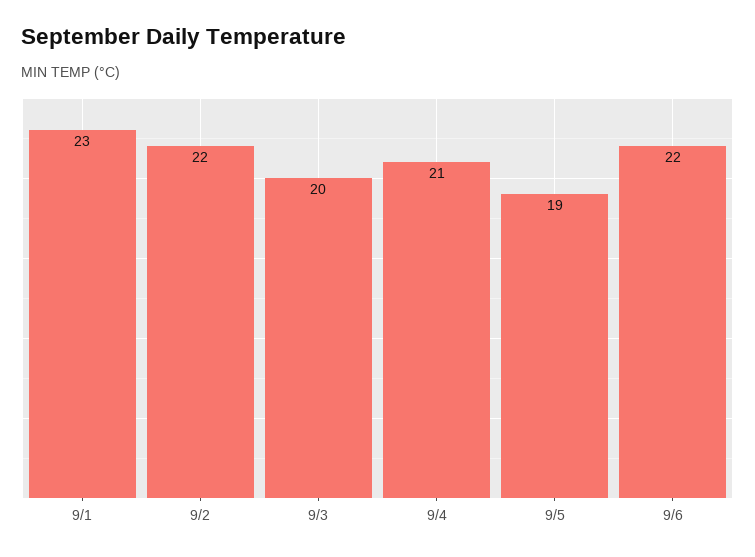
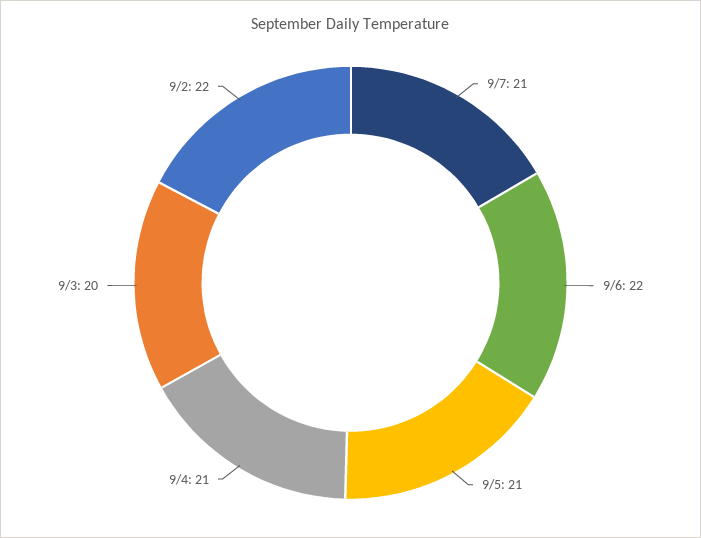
9/1: 23 -> none
9/5: 19 -> 21
9/7: none -> 21

